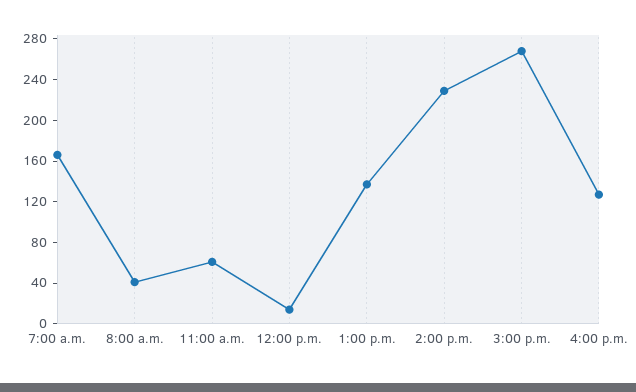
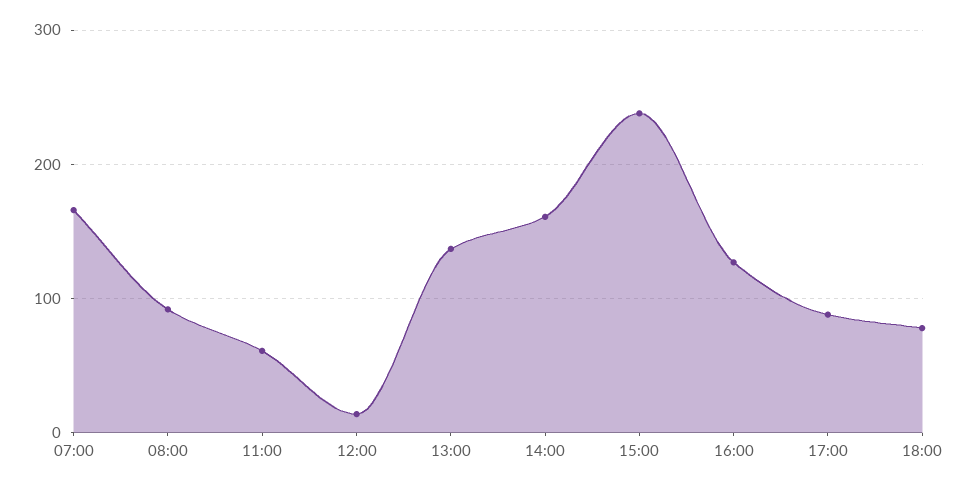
8:00 a.m.: 40 -> 90
2:00 p.m.: 230 -> 160
3:00 p.m.: 270 -> 240
17:00: none -> 90
18:00: none -> 80

